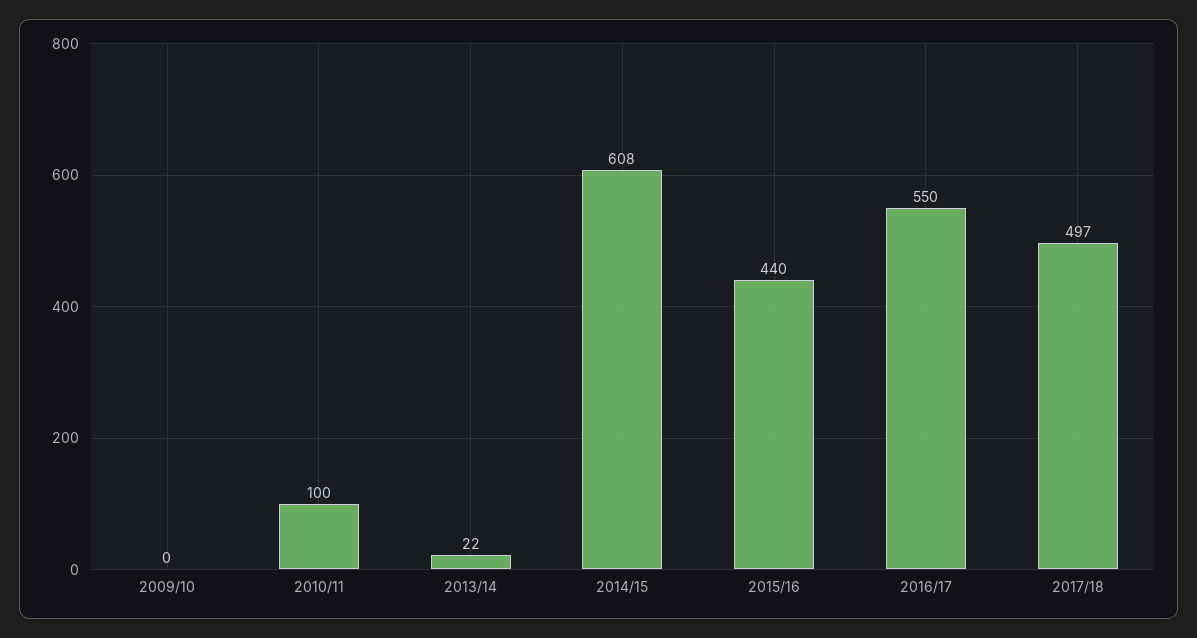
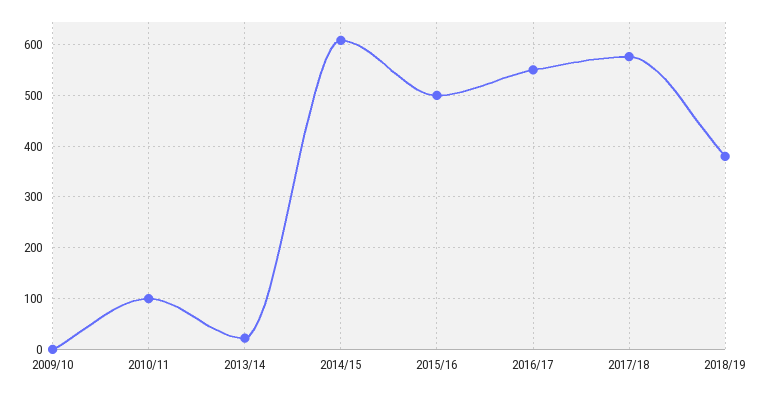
2015/16: 440 -> 500
2017/18: 497 -> 580
2018/19: none -> 380

